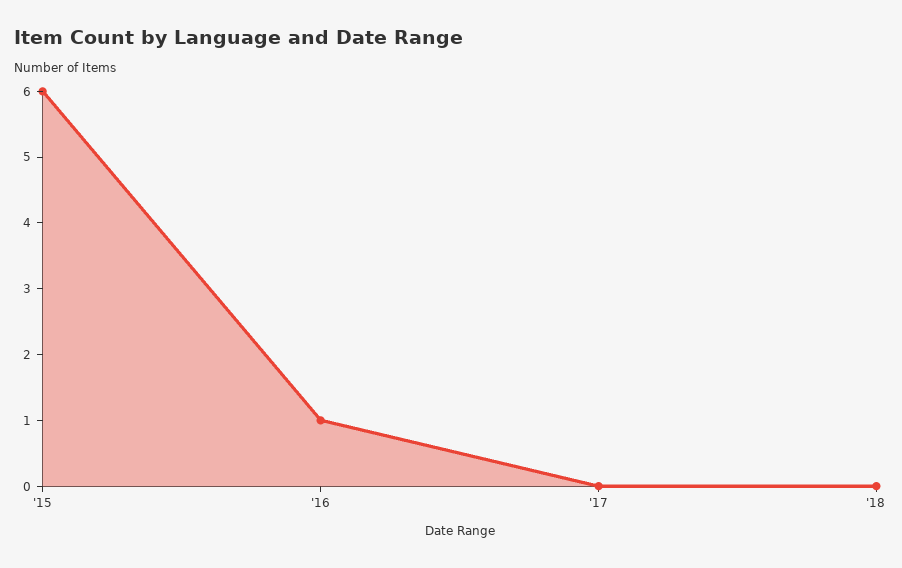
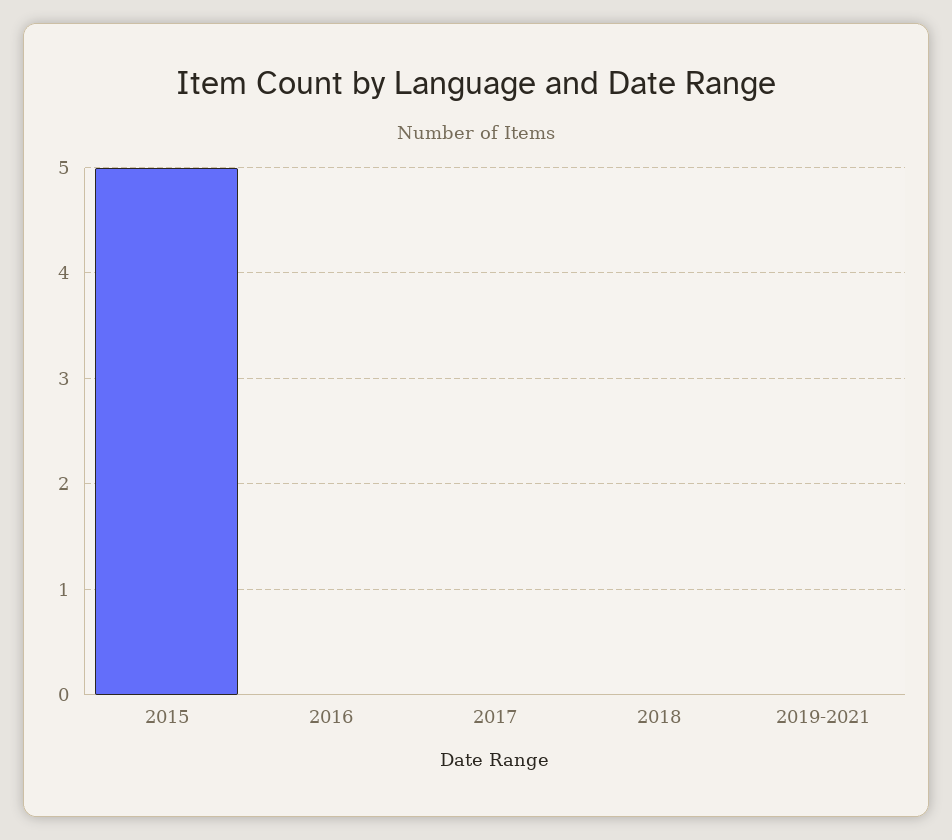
'15: 6 -> 5
'16: 1 -> 0
2019-2021: none -> 0

